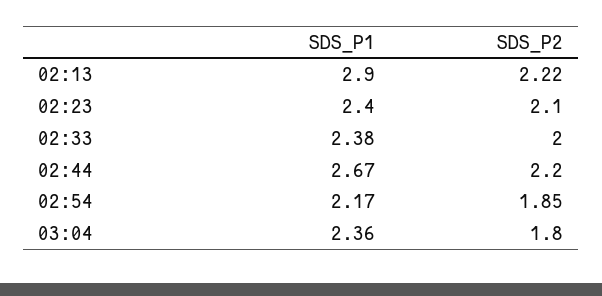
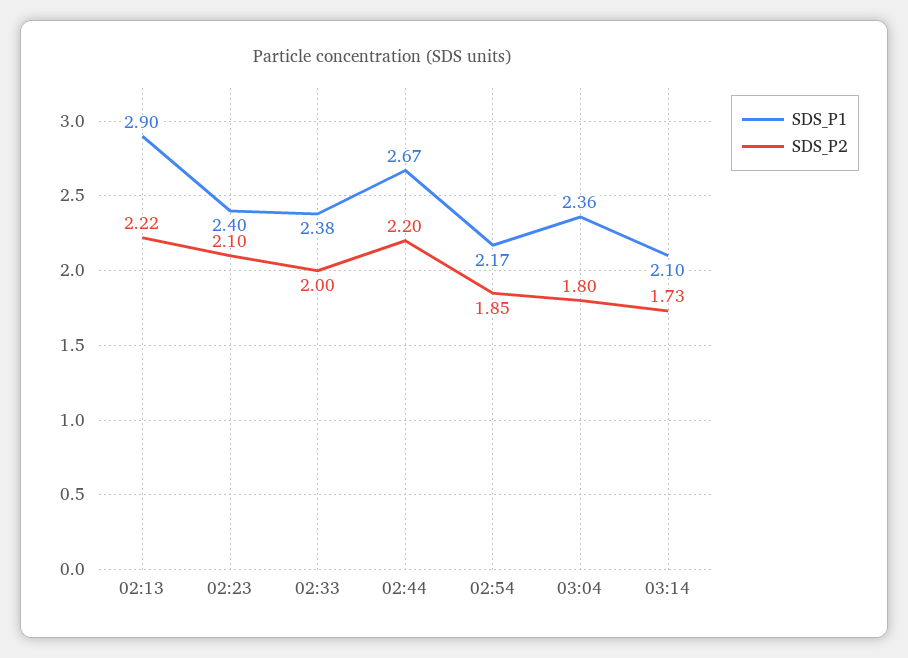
SDS_P1, 03:14: none -> 2.1
SDS_P2, 03:14: none -> 1.73

